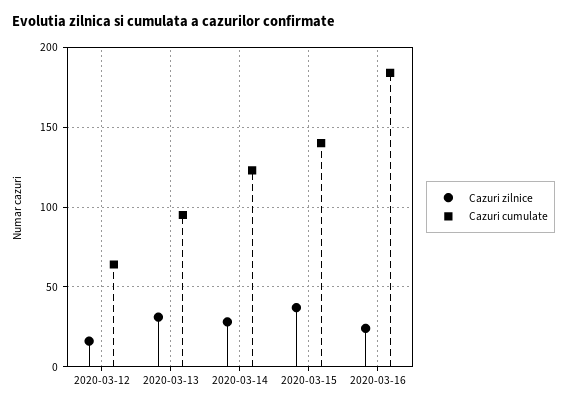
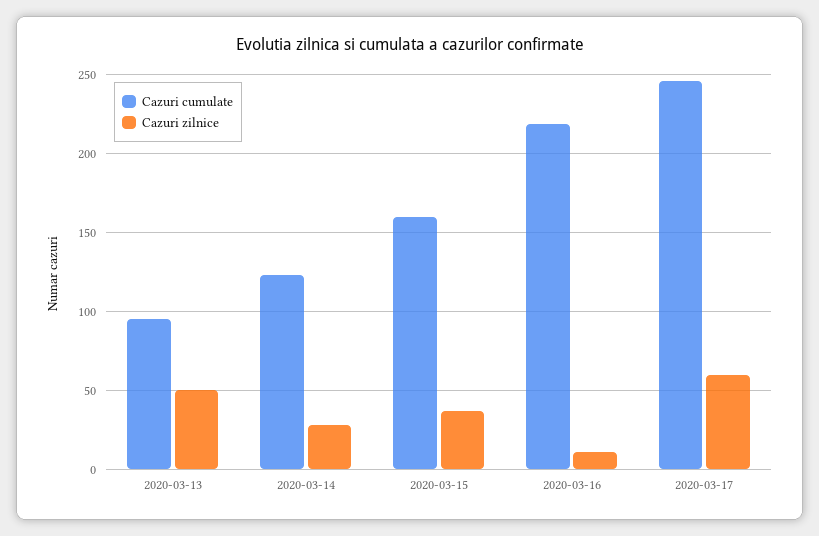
Cazuri zilnice, 2020-03-12: 15 -> none
Cazuri cumulate, 2020-03-12: 65 -> none
Cazuri zilnice, 2020-03-13: 30 -> 50
Cazuri cumulate, 2020-03-15: 140 -> 160
Cazuri zilnice, 2020-03-16: 25 -> 10
Cazuri cumulate, 2020-03-16: 185 -> 220
Cazuri cumulate, 2020-03-17: none -> 245
Cazuri zilnice, 2020-03-17: none -> 60

